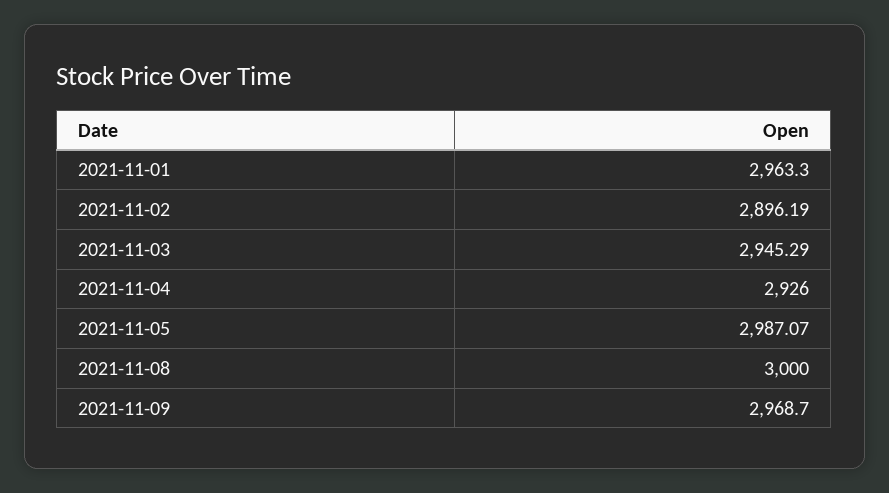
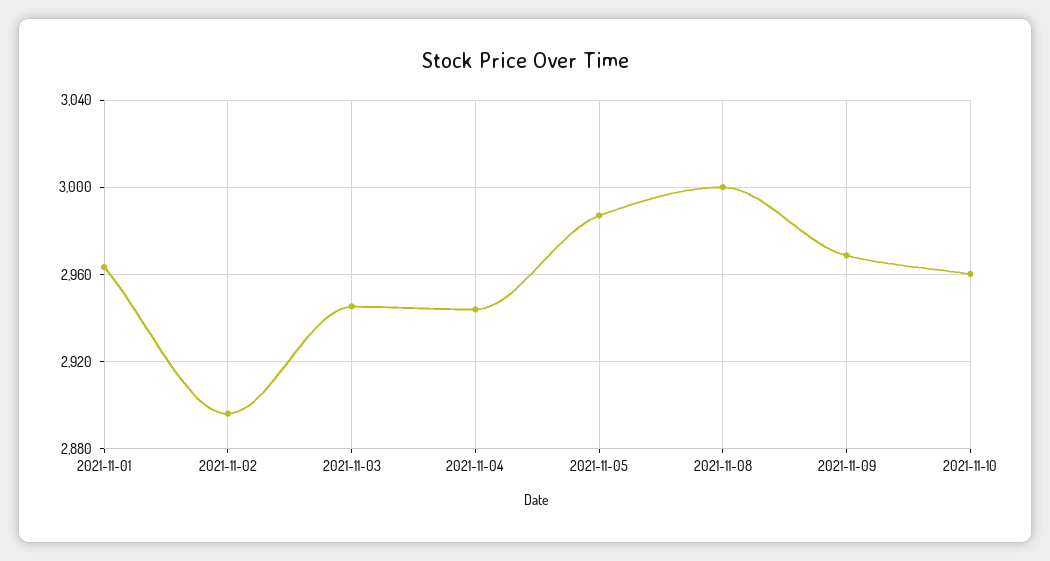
2021-11-04: 2926 -> 2945
2021-11-10: none -> 2960

